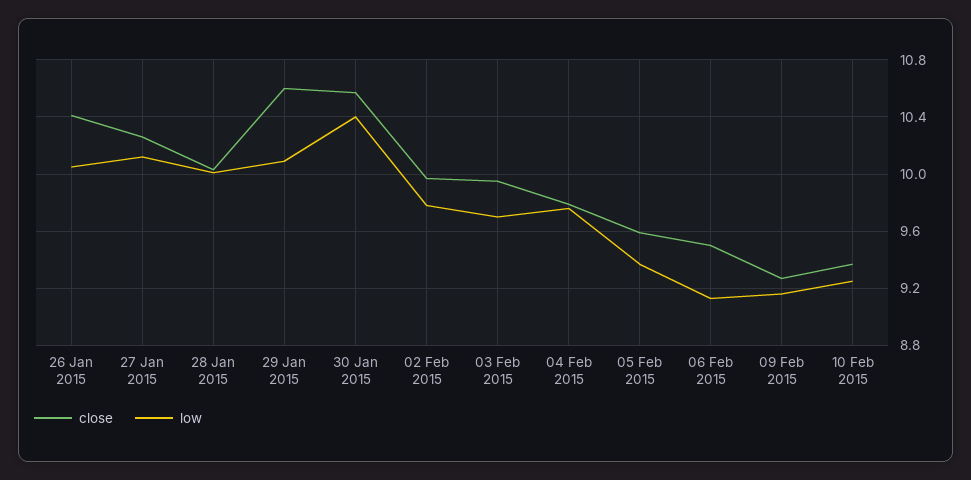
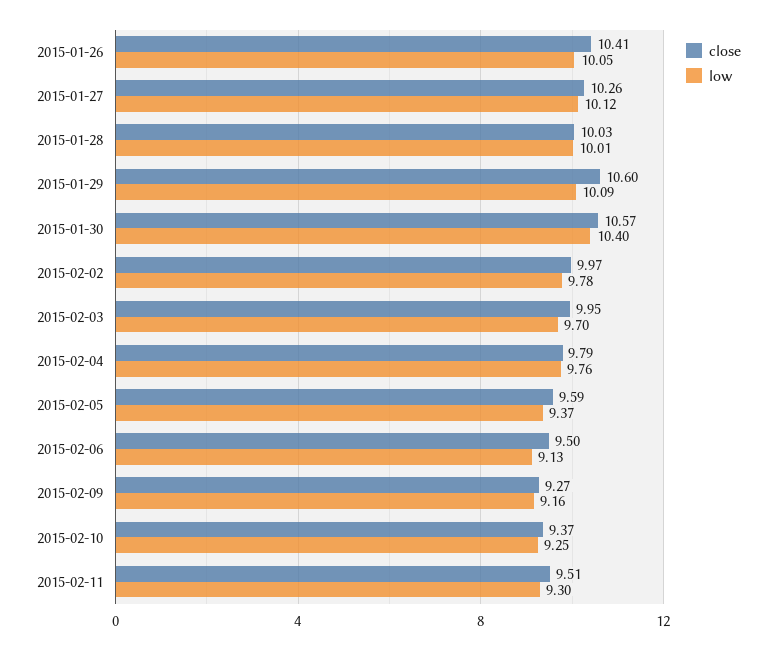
close, 2015-02-11: none -> 9.51
low, 2015-02-11: none -> 9.3

